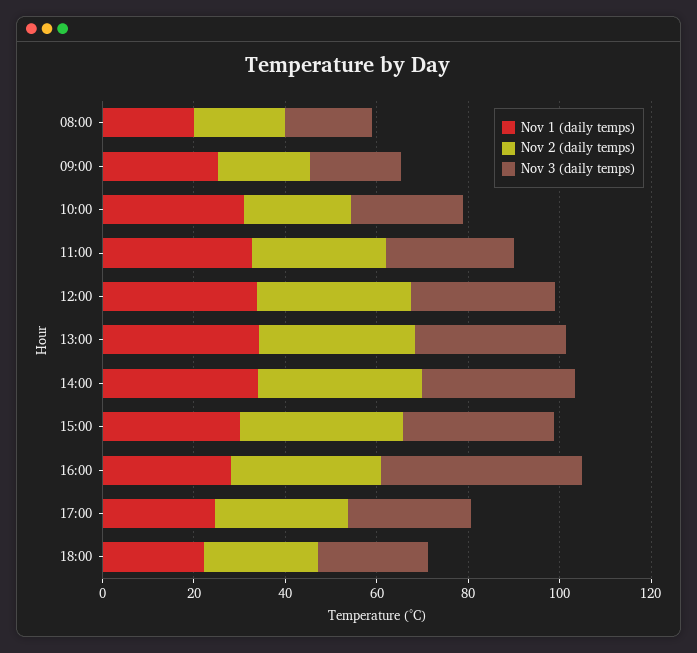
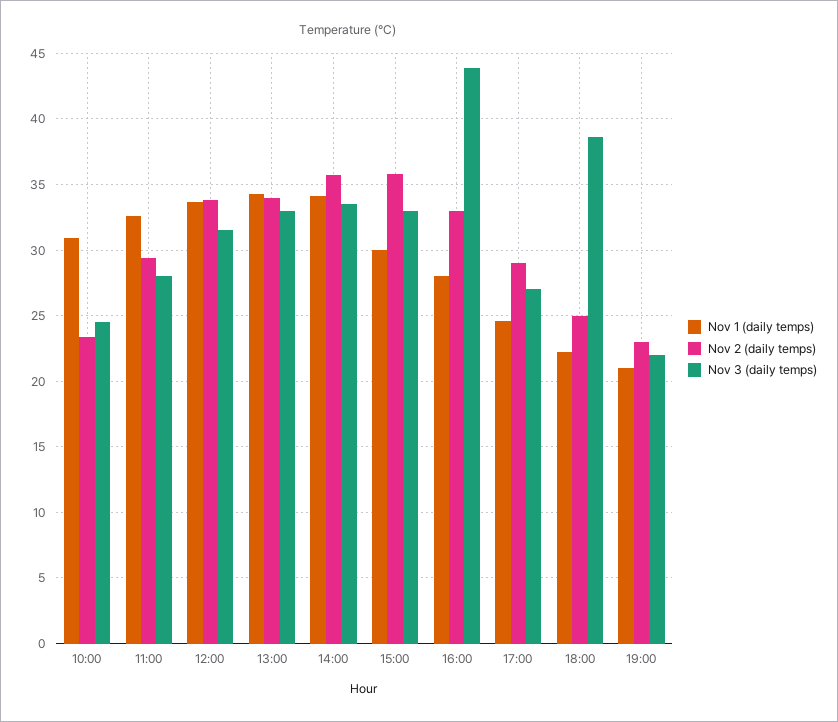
Nov 1 (daily temps), 08:00: 20 -> none
Nov 2 (daily temps), 08:00: 20 -> none
Nov 3 (daily temps), 08:00: 20 -> none
Nov 1 (daily temps), 09:00: 25 -> none
Nov 2 (daily temps), 09:00: 20 -> none
Nov 3 (daily temps), 09:00: 20 -> none
Nov 3 (daily temps), 18:00: 25 -> 38.5
Nov 1 (daily temps), 19:00: none -> 21
Nov 2 (daily temps), 19:00: none -> 23
Nov 3 (daily temps), 19:00: none -> 22

